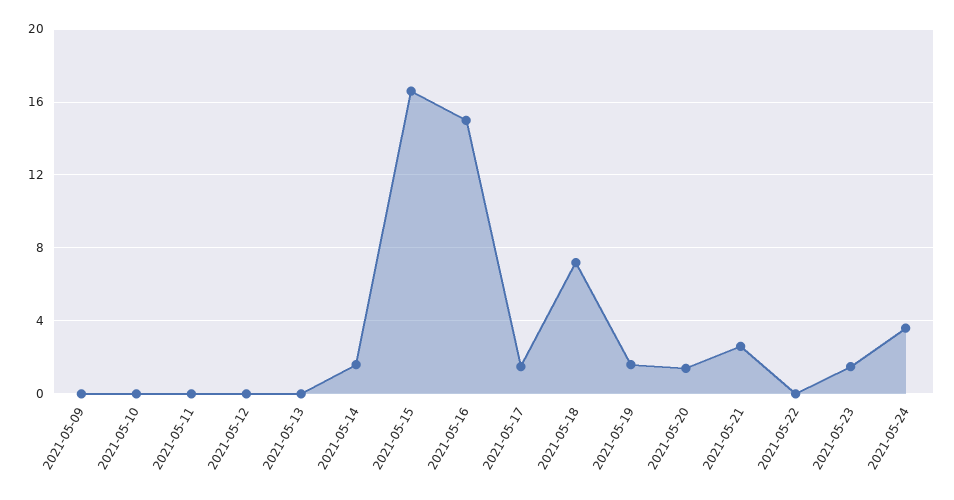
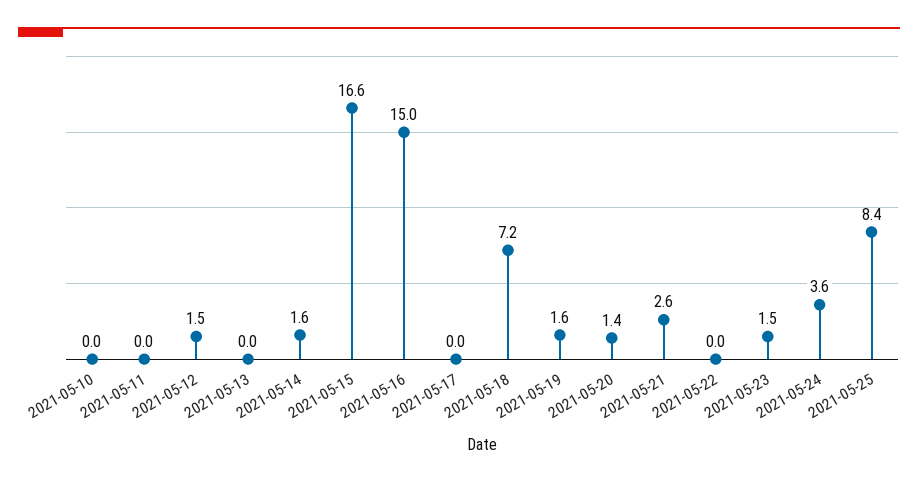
2021-05-09: 0 -> none
2021-05-12: 0 -> 1.5
2021-05-17: 1.5 -> 0
2021-05-25: none -> 8.4

